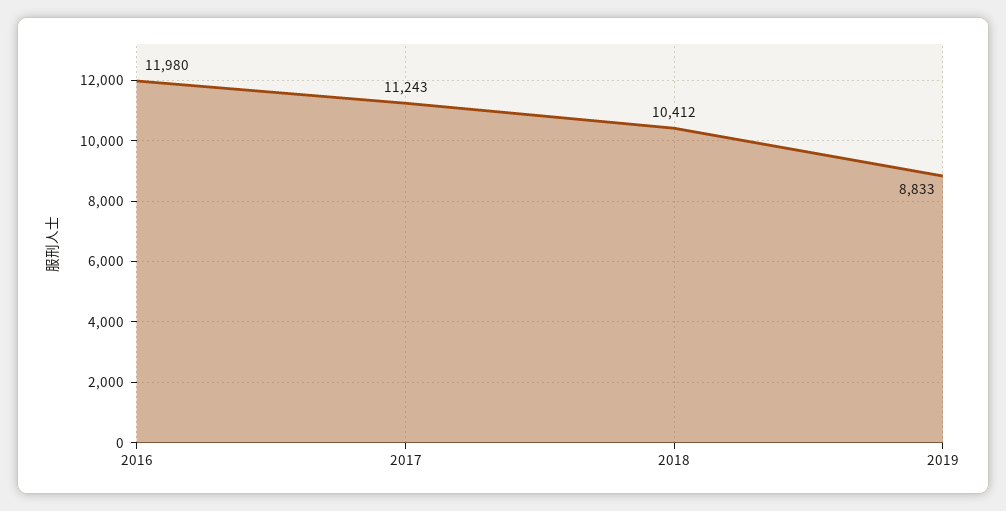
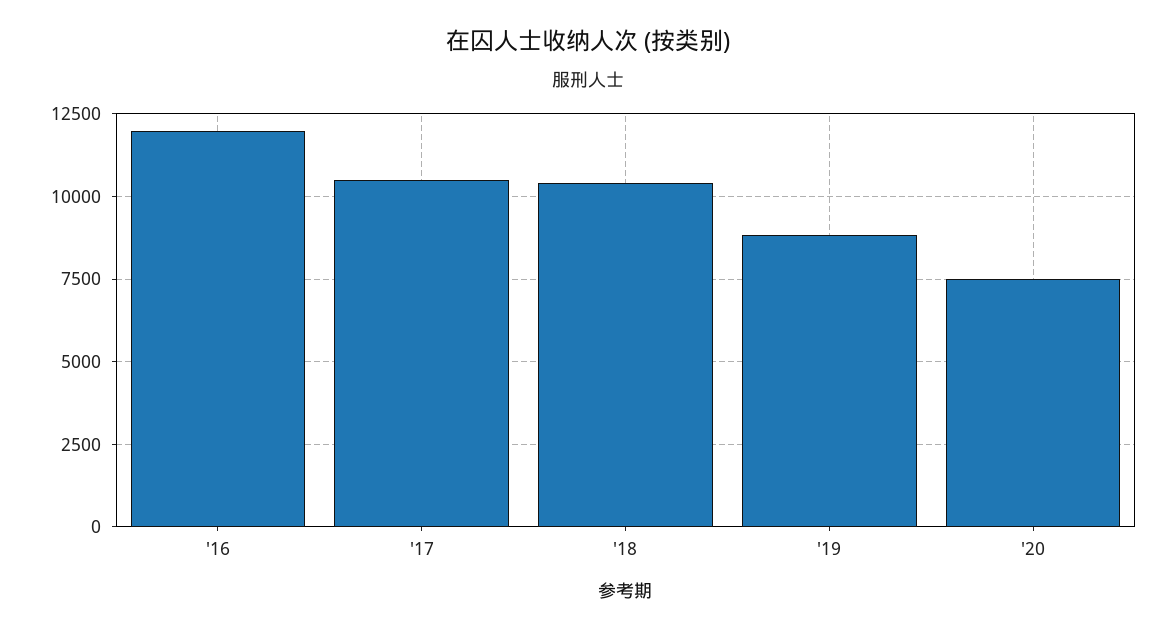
2017: 11243 -> 10500
'20: none -> 7500

